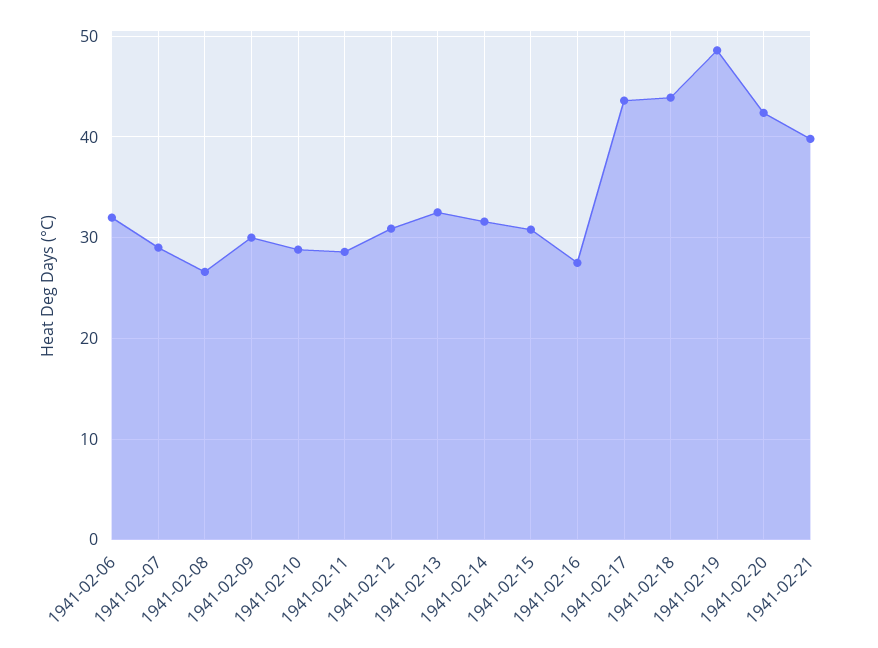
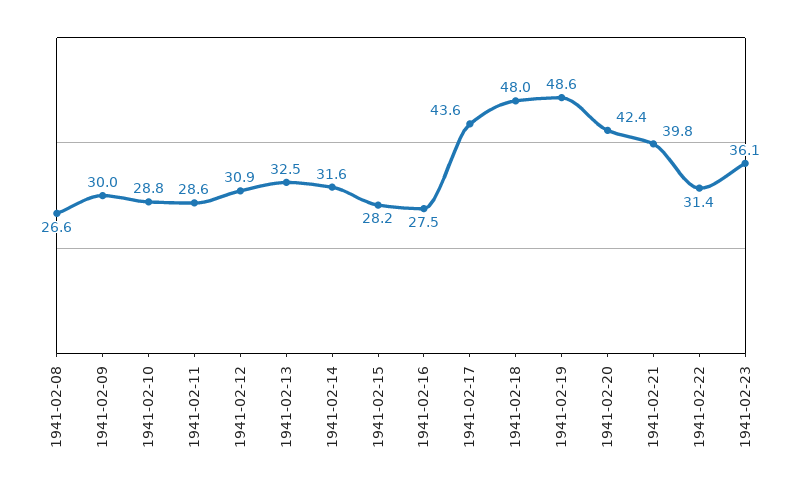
1941-02-06: 32 -> none
1941-02-07: 29 -> none
1941-02-15: 31 -> 28.2
1941-02-18: 44 -> 48
1941-02-22: none -> 31.4
1941-02-23: none -> 36.1

